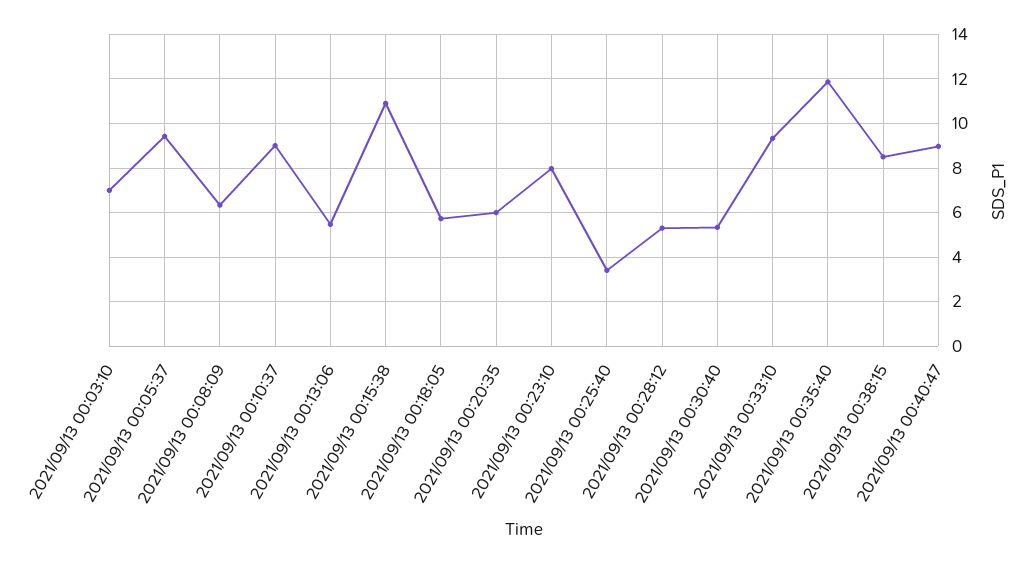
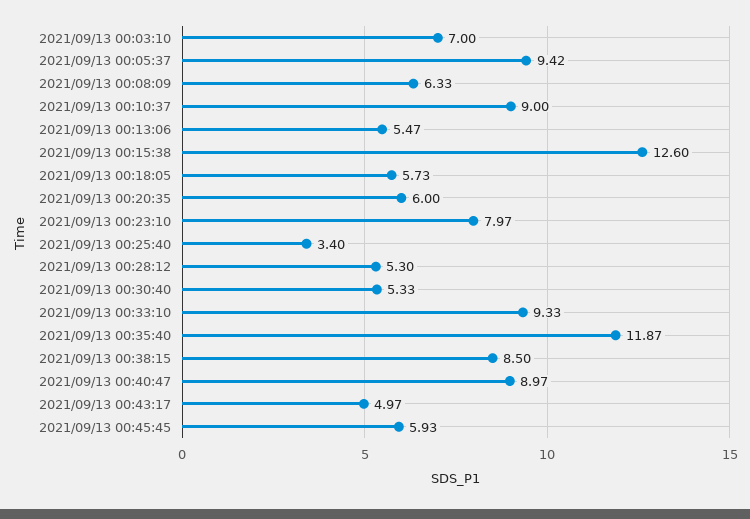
2021/09/13 00:15:38: 11 -> 12.6
2021/09/13 00:43:17: none -> 4.97
2021/09/13 00:45:45: none -> 5.93

